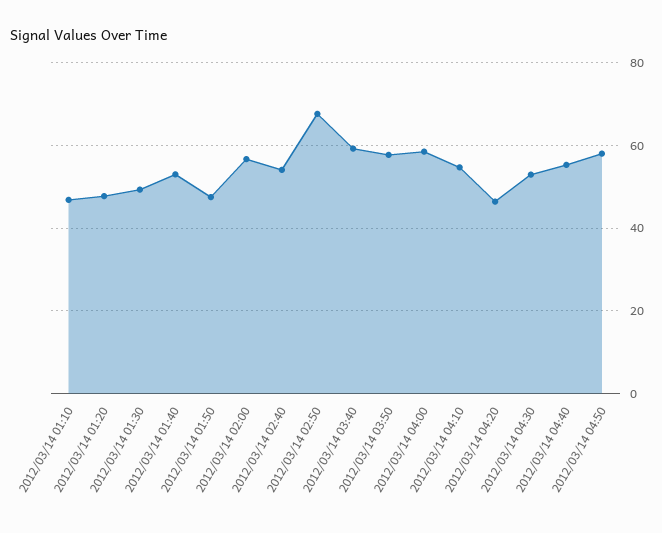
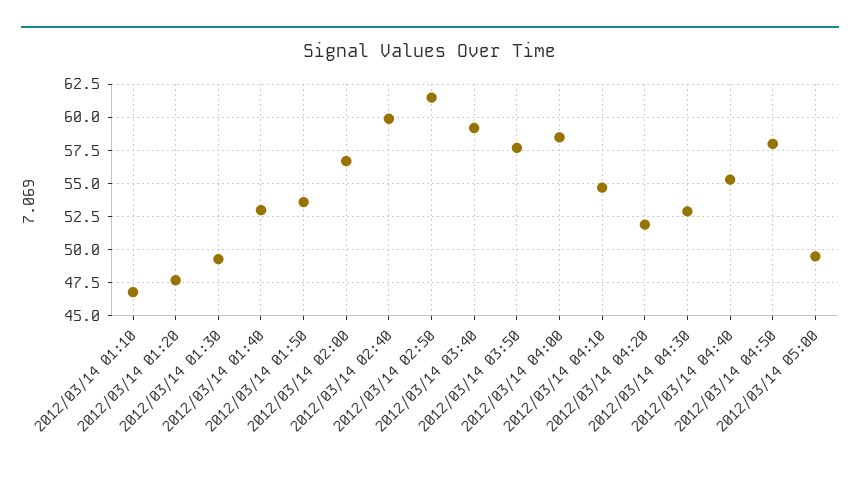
2012/03/14 01:50: 48 -> 53.5
2012/03/14 02:40: 54 -> 60
2012/03/14 02:50: 68 -> 61.5
2012/03/14 04:20: 46 -> 52
2012/03/14 05:00: none -> 49.5

